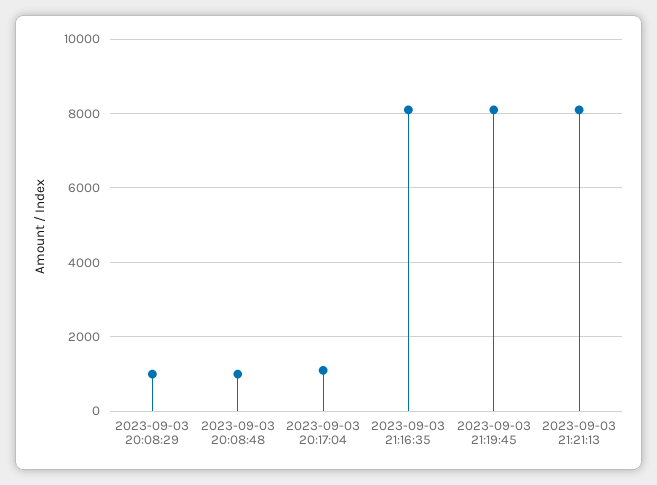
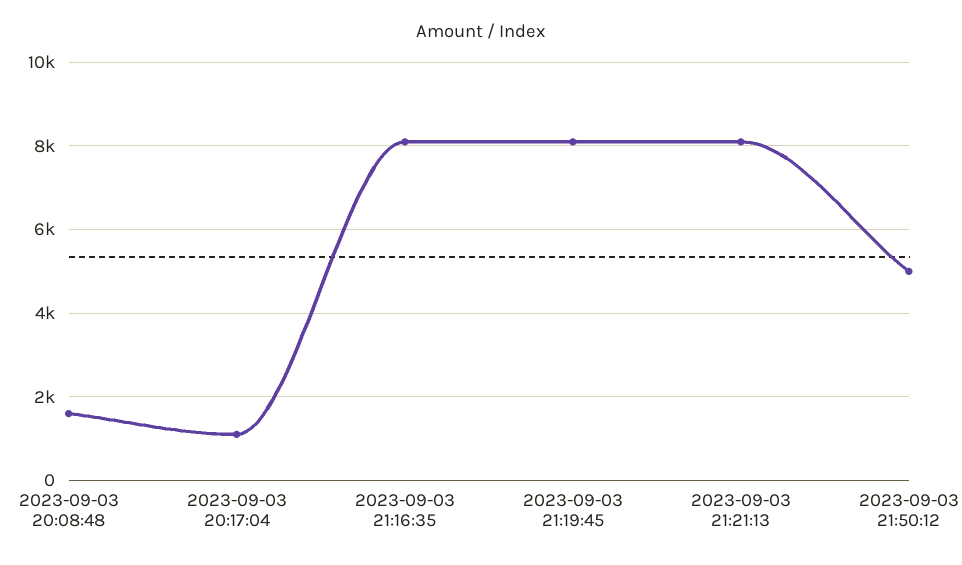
2023-09-03 20:08:29: 1000 -> none
2023-09-03 20:08:48: 1000 -> 1600
2023-09-03 21:50:12: none -> 5000

